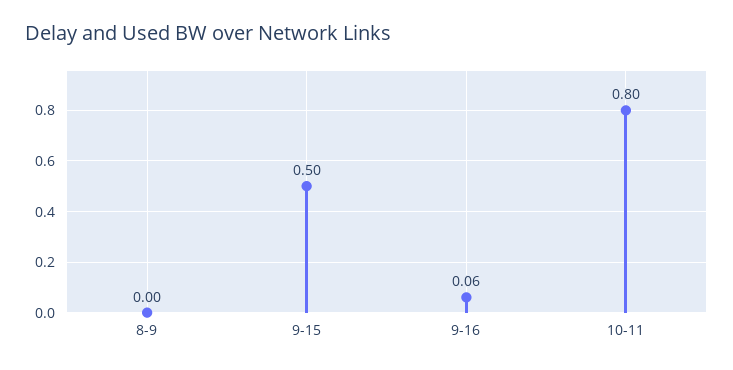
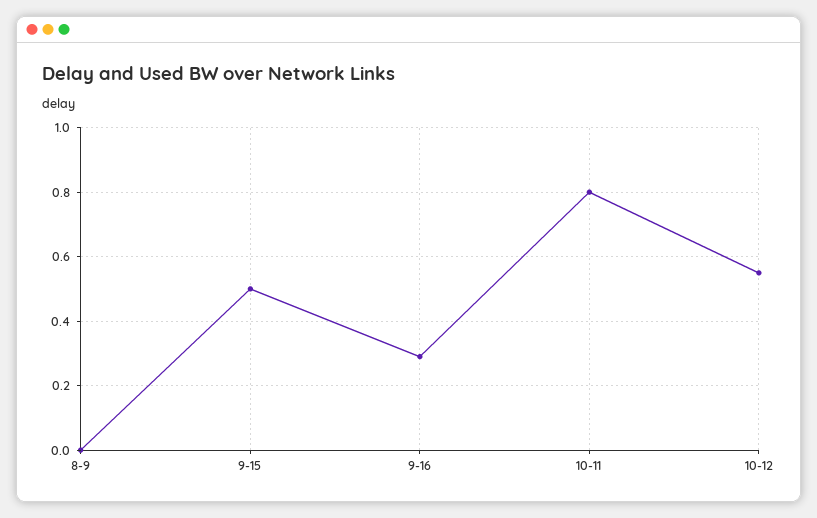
9-16: 0.06 -> 0.3
10-12: none -> 0.55

